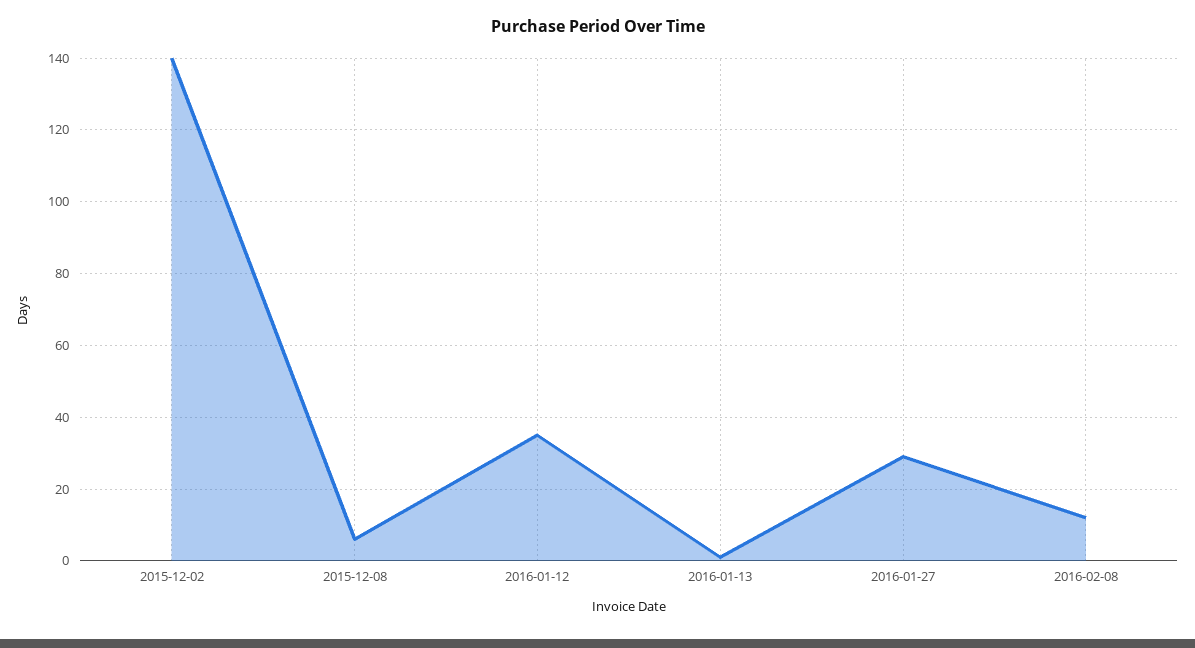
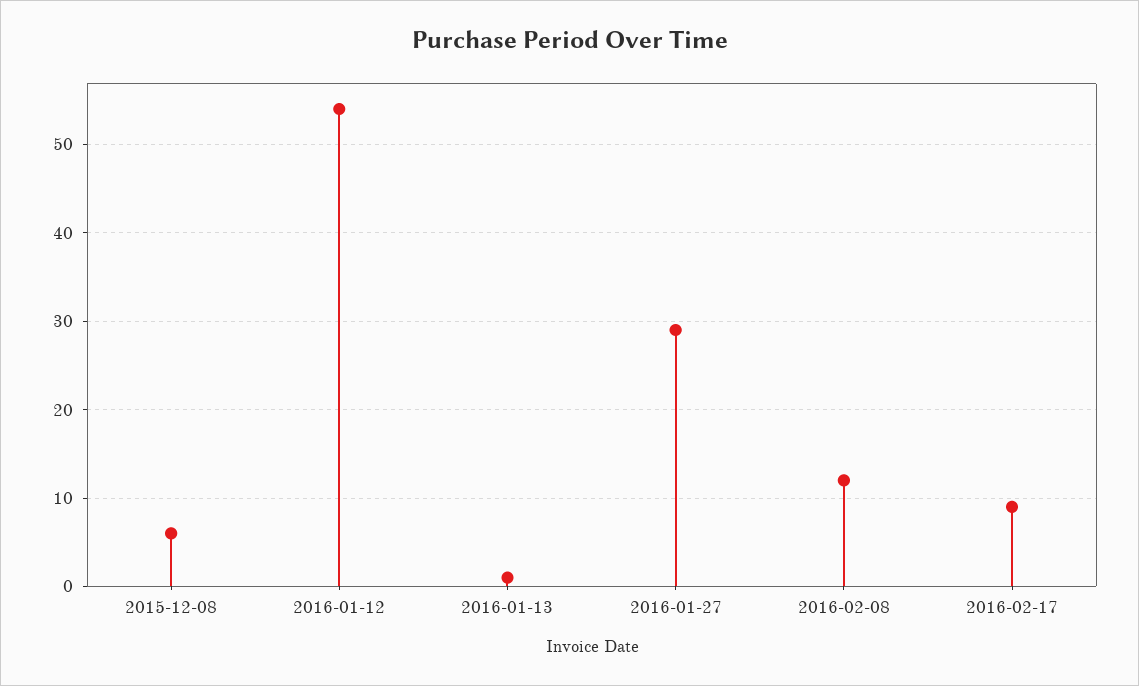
2015-12-02: 140 -> none
2016-01-12: 35 -> 54
2016-02-17: none -> 9

